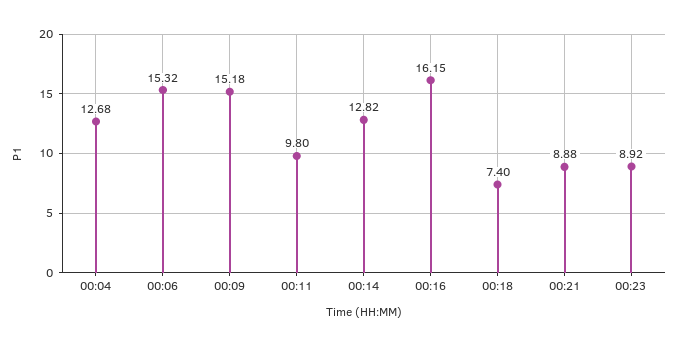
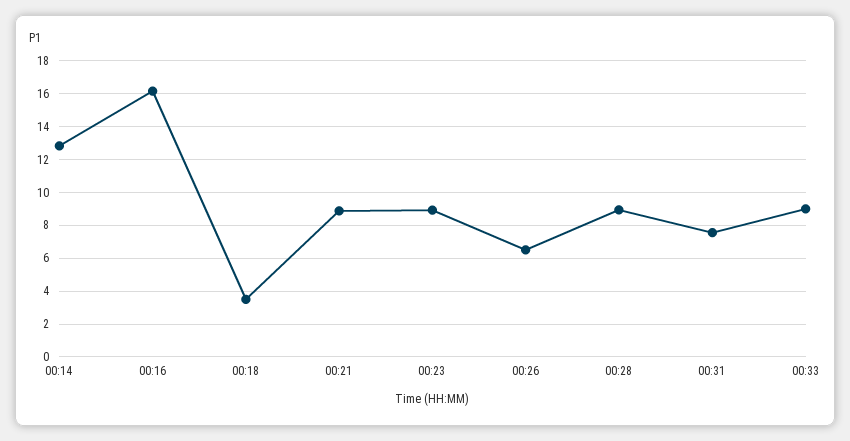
00:04: 12.68 -> none
00:06: 15.32 -> none
00:09: 15.18 -> none
00:11: 9.8 -> none
00:18: 7.4 -> 3.5
00:26: none -> 6.5
00:28: none -> 9
00:31: none -> 7.5
00:33: none -> 9

